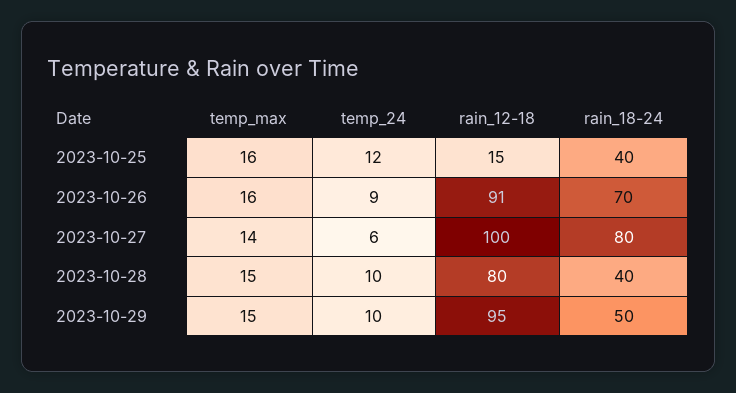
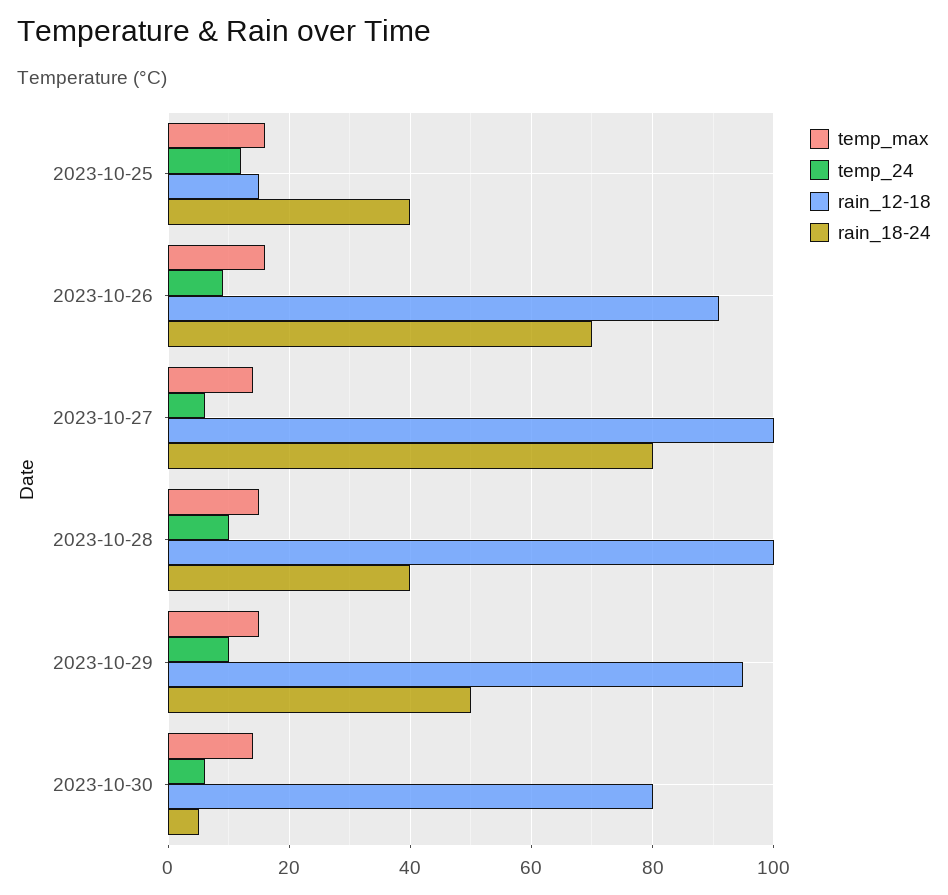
rain_12-18, 2023-10-28: 80 -> 100
temp_max, 2023-10-30: none -> 15
temp_24, 2023-10-30: none -> 5
rain_12-18, 2023-10-30: none -> 80
rain_18-24, 2023-10-30: none -> 5

